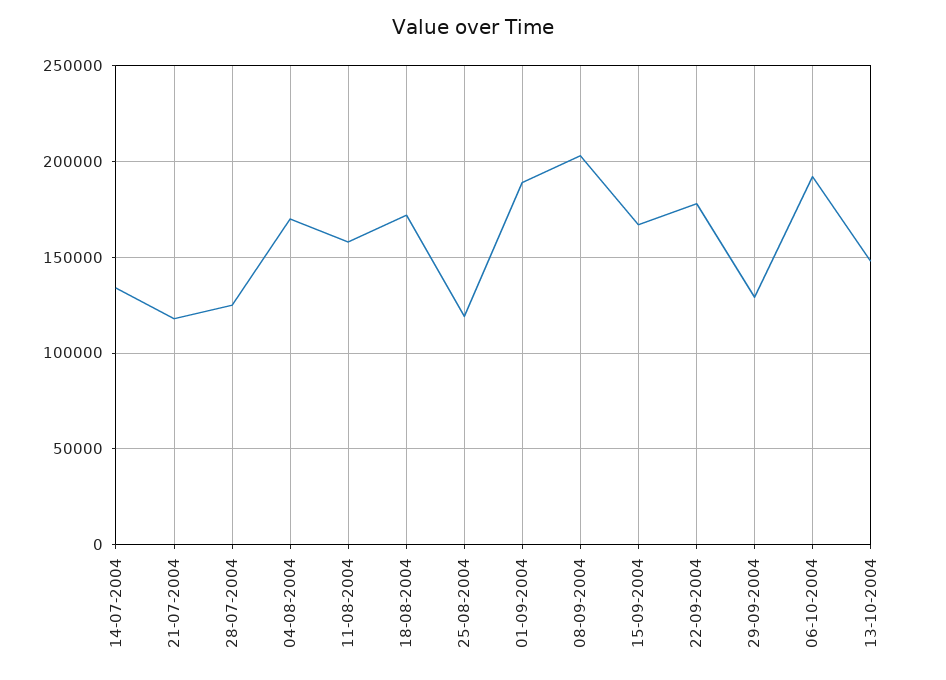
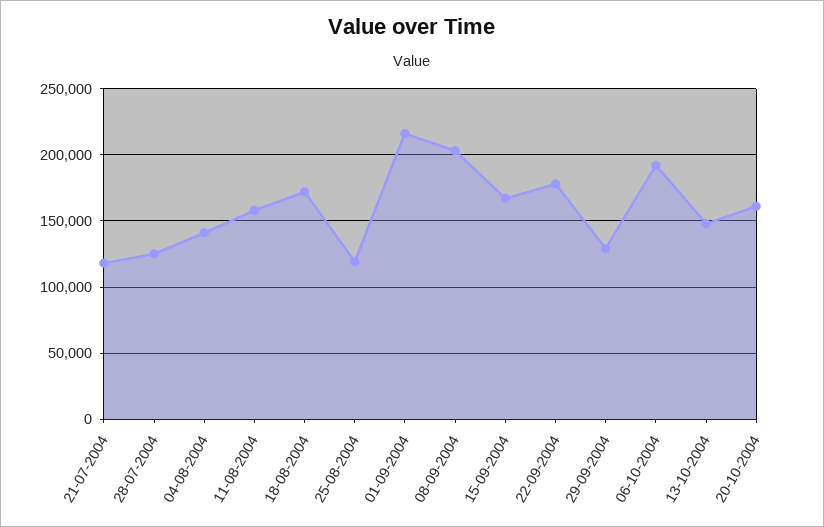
14-07-2004: 135000 -> none
04-08-2004: 170000 -> 140000
01-09-2004: 190000 -> 215000
20-10-2004: none -> 160000

